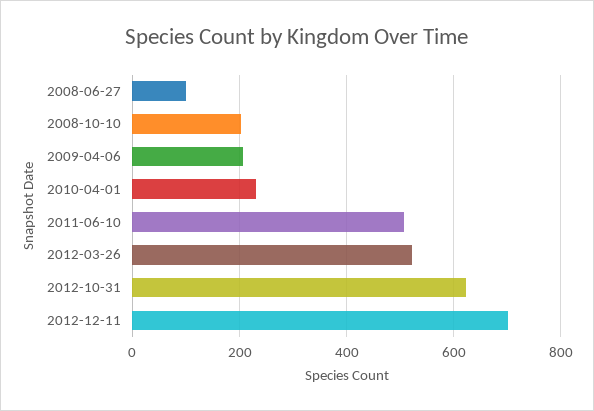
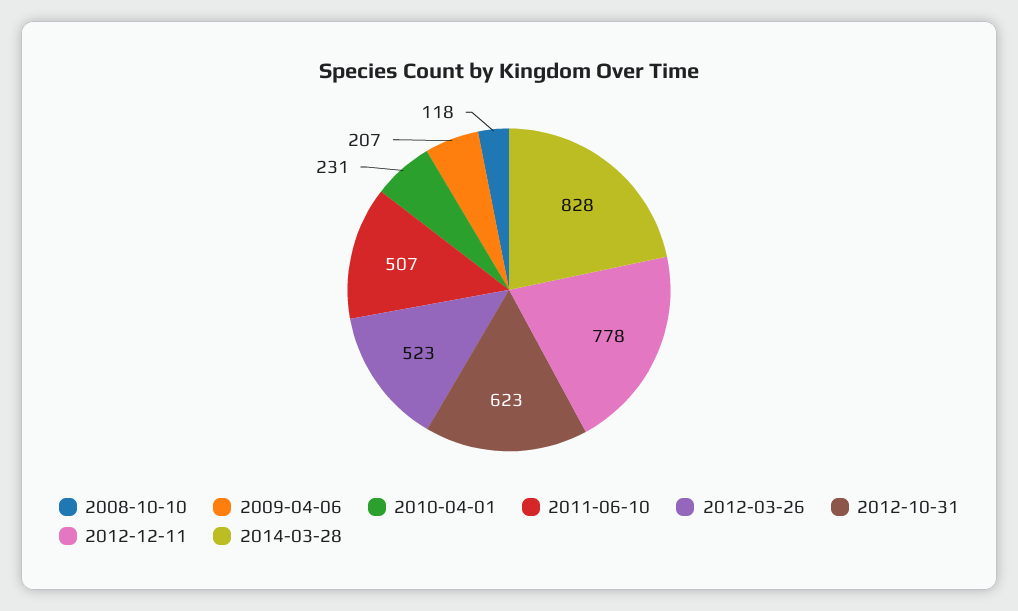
2008-06-27: 100 -> none
2008-10-10: 200 -> 118
2012-12-11: 700 -> 778
2014-03-28: none -> 828

